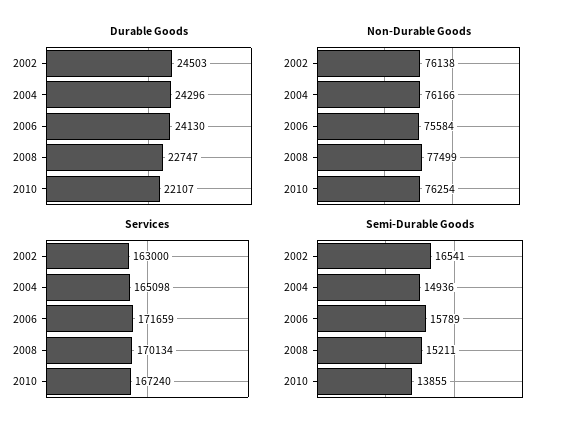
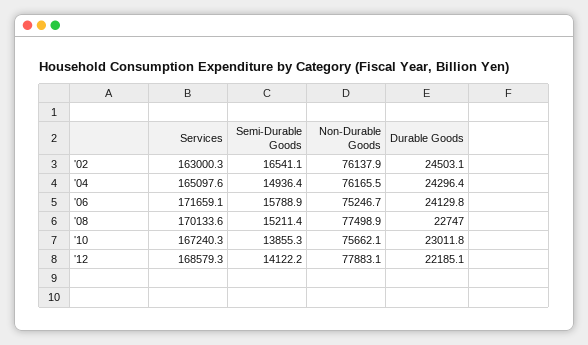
Durable Goods, 2010: 22107 -> 23011.8
Non-Durable Goods, 2006: 75584 -> 75246.7
Non-Durable Goods, 2010: 76254 -> 75662.1
Services, '12: none -> 168579.3
Semi-Durable Goods, '12: none -> 14122.2
Non-Durable Goods, '12: none -> 77883.1
Durable Goods, '12: none -> 22185.1

